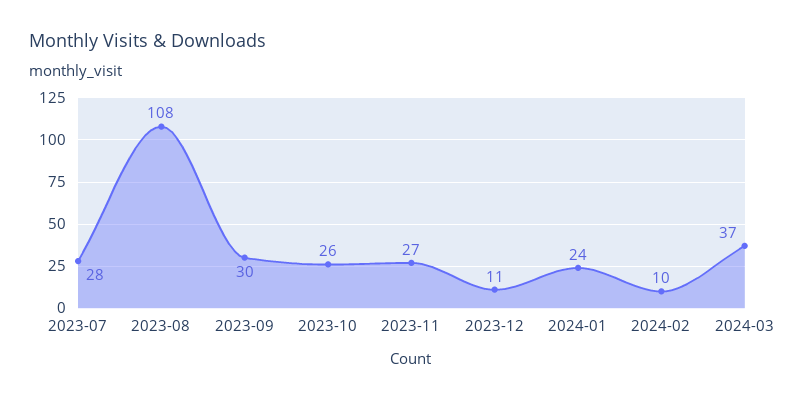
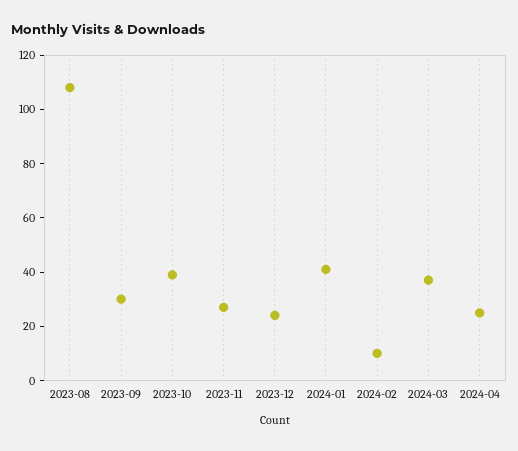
2023-07: 28 -> none
2023-10: 26 -> 40
2023-12: 11 -> 25
2024-01: 24 -> 40
2024-04: none -> 25

